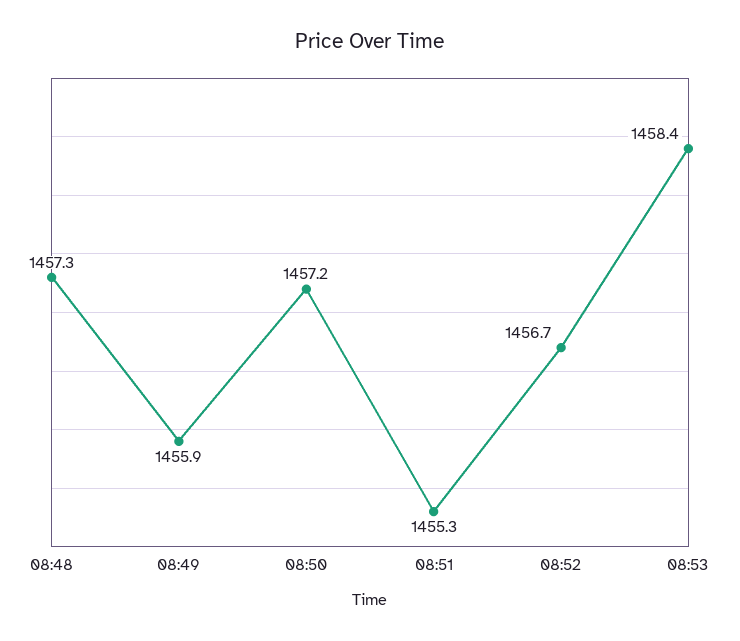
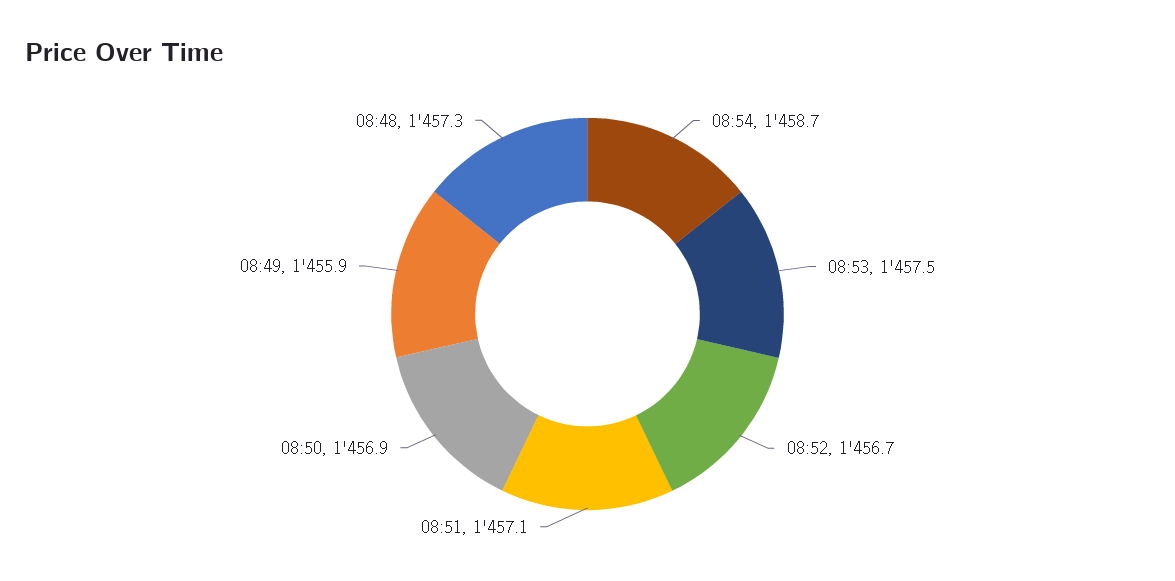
08:50: 1457.2 -> 1456.9
08:51: 1455.3 -> 1457.1
08:53: 1458.4 -> 1457.5
08:54: none -> 1458.7

